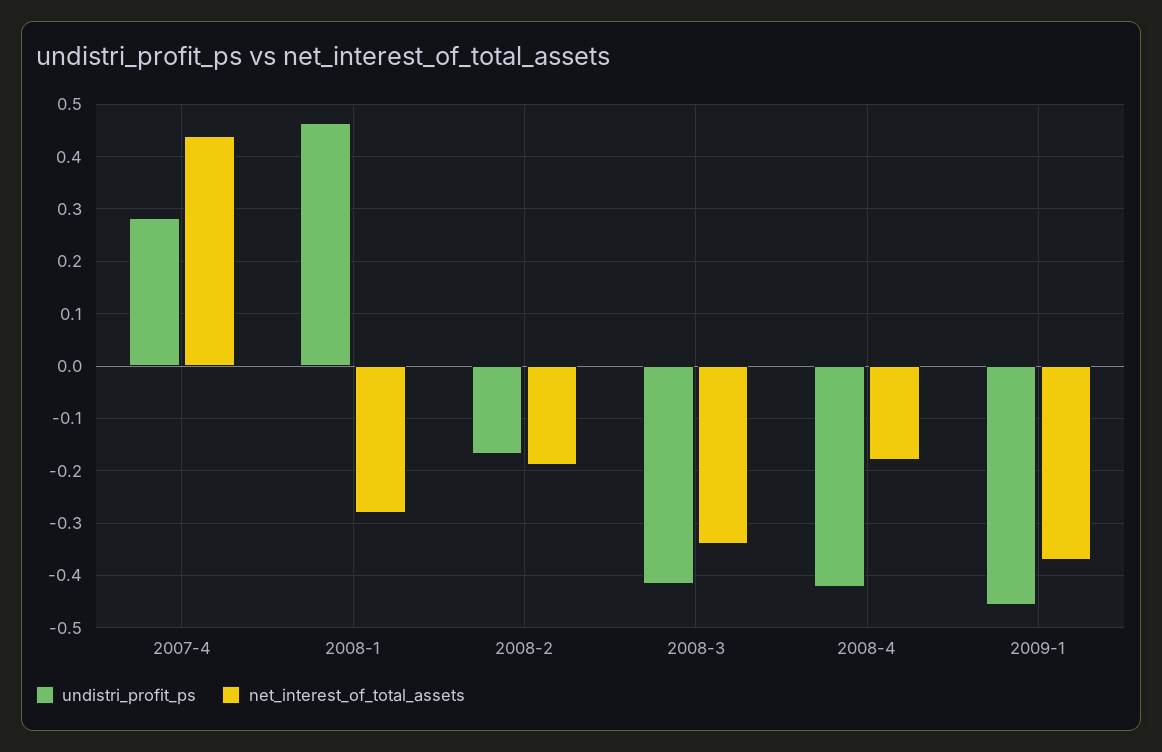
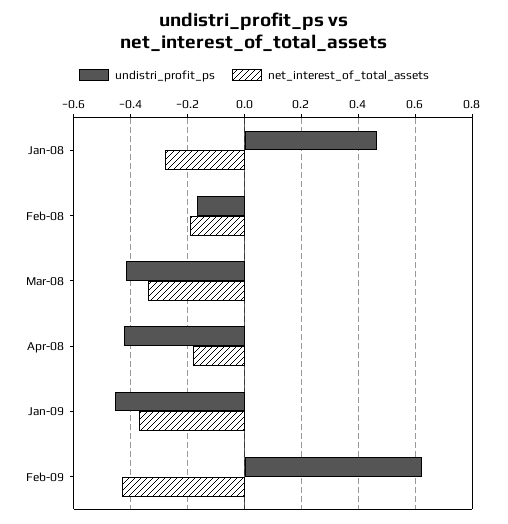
undistri_profit_ps, 2007-4: 0.28 -> none
net_interest_of_total_assets, 2007-4: 0.44 -> none
undistri_profit_ps, Feb-09: none -> 0.625
net_interest_of_total_assets, Feb-09: none -> -0.425

